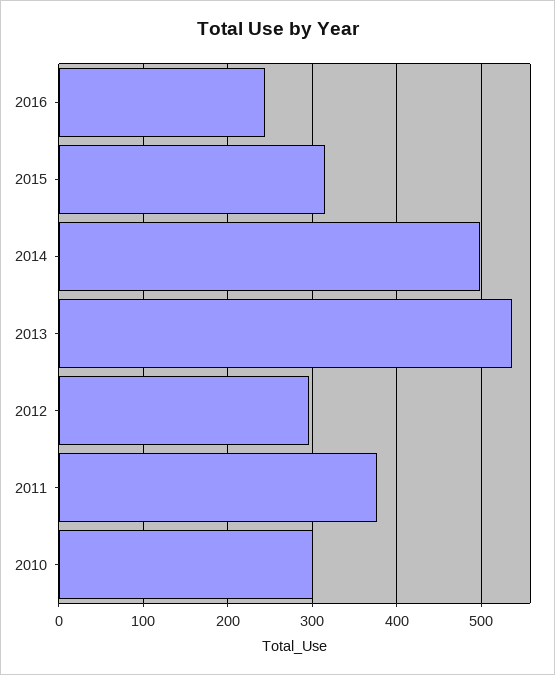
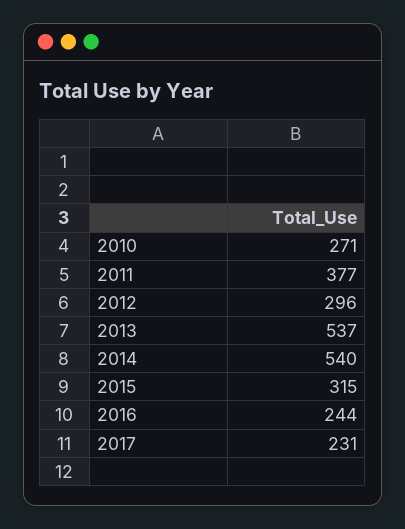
2014: 500 -> 540
2010: 300 -> 271
2017: none -> 231

